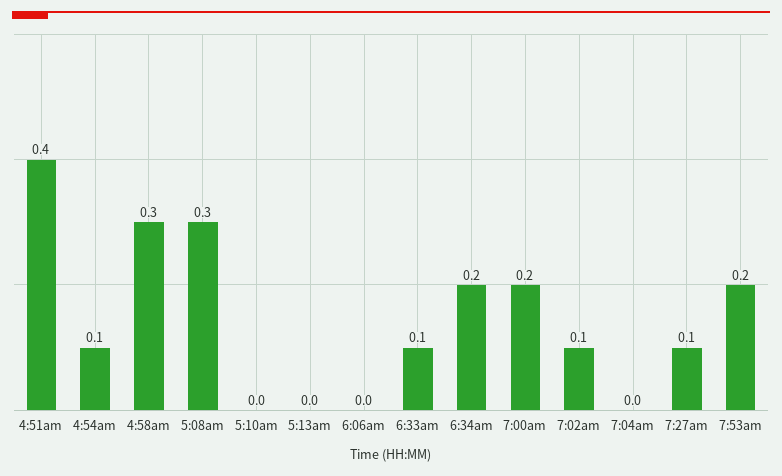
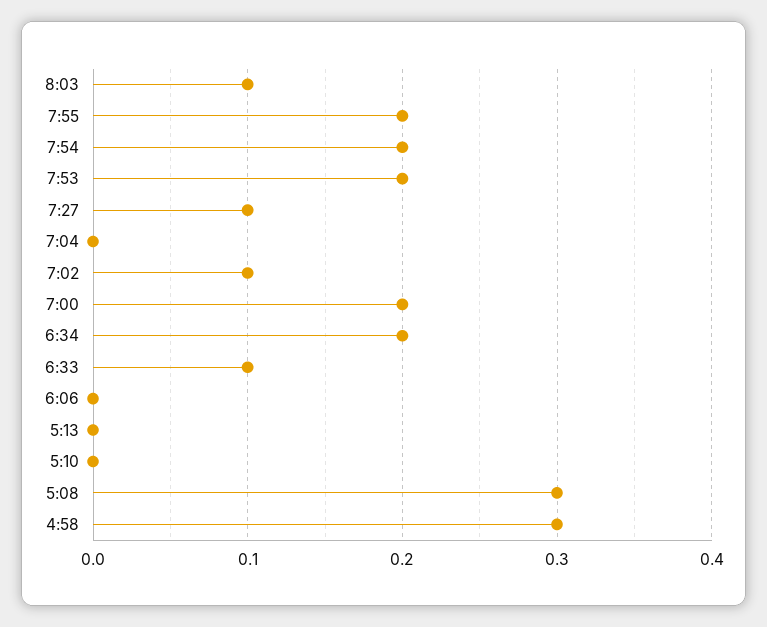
4:51am: 0.4 -> none
4:54am: 0.1 -> none
8:03: none -> 0.1
7:55: none -> 0.2
7:54: none -> 0.2

